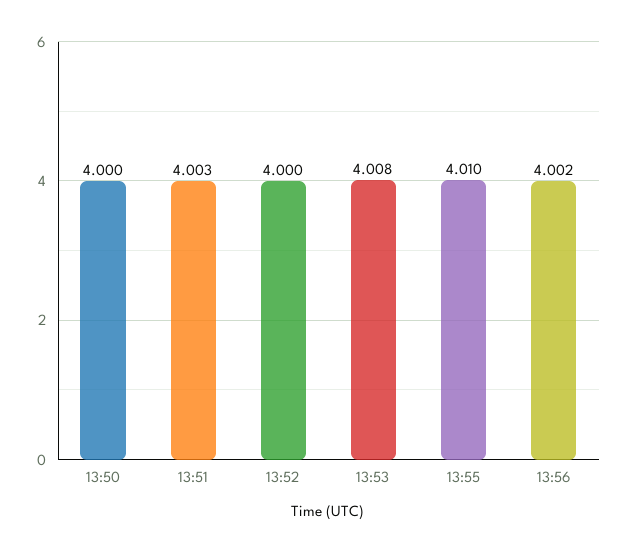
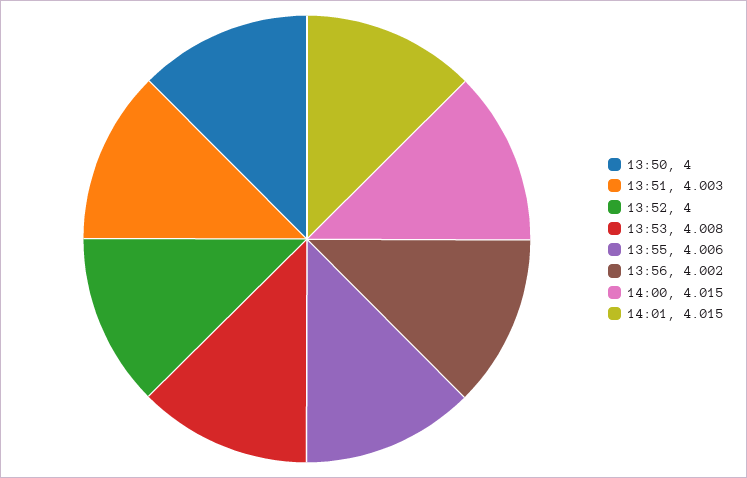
13:55: 4.01 -> 4.006
14:00: none -> 4.015
14:01: none -> 4.015

